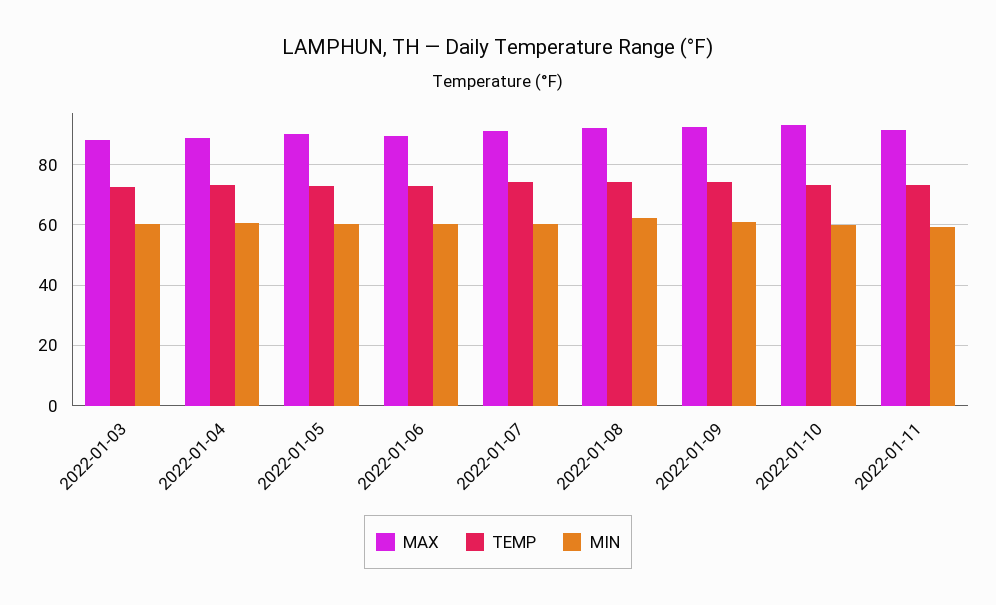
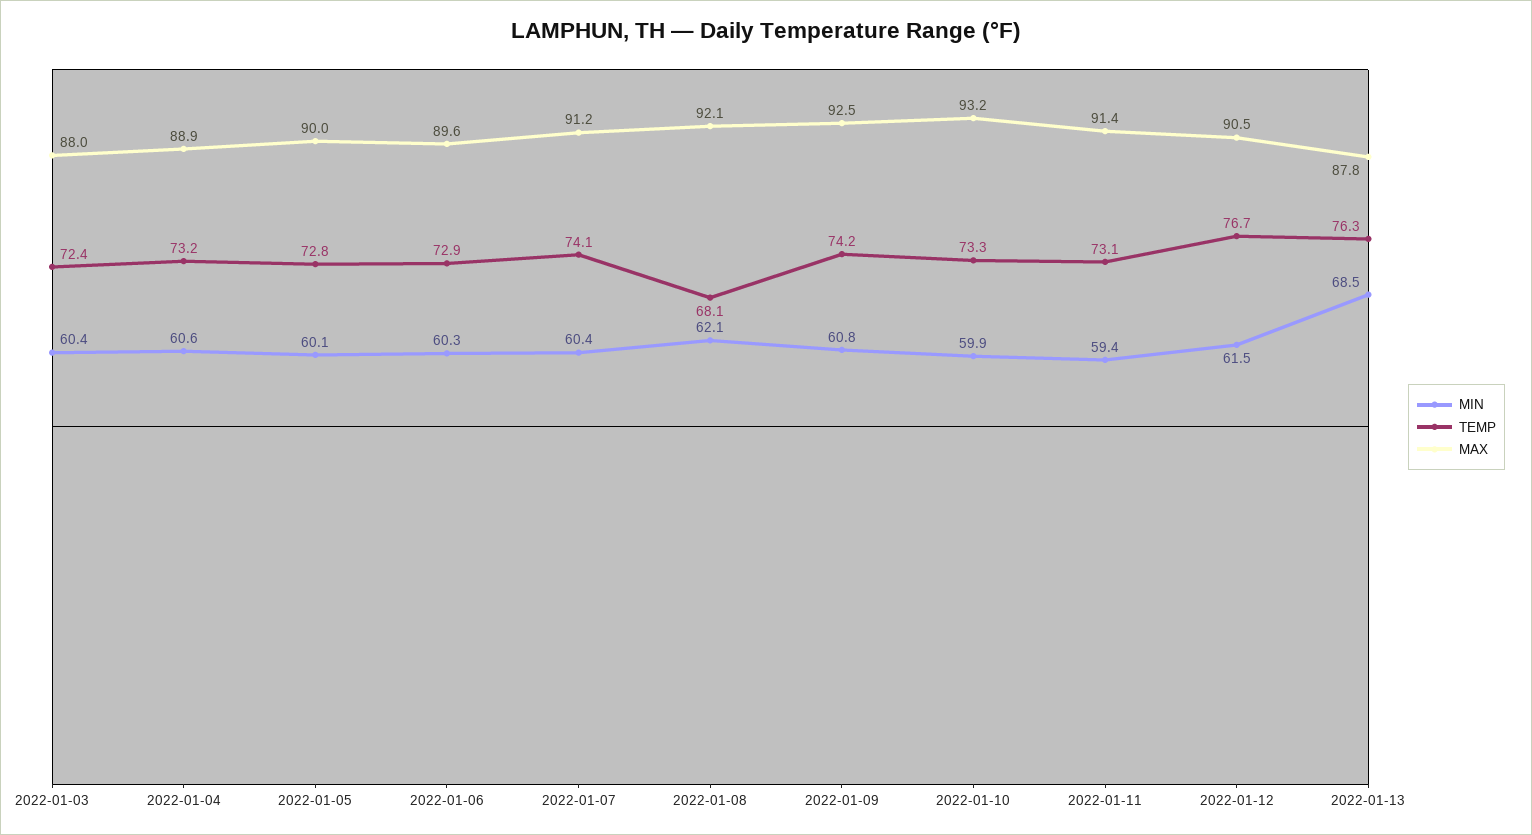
TEMP, 2022-01-08: 74 -> 68.1
MIN, 2022-01-12: none -> 61.5
TEMP, 2022-01-12: none -> 76.7
MAX, 2022-01-12: none -> 90.5
MIN, 2022-01-13: none -> 68.5
TEMP, 2022-01-13: none -> 76.3
MAX, 2022-01-13: none -> 87.8

